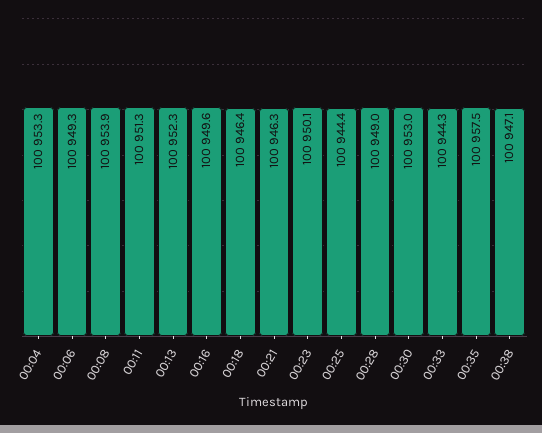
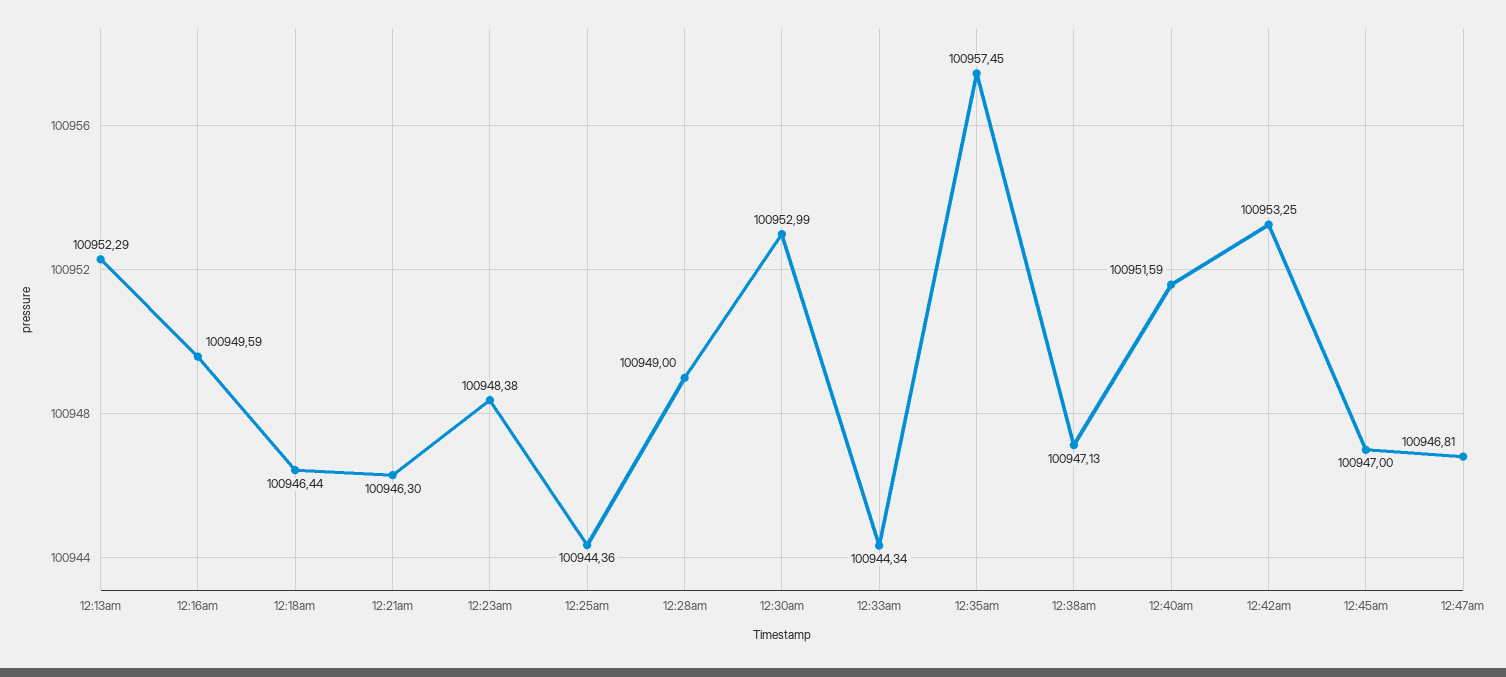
00:04: 100953.3 -> none
00:06: 100949.3 -> none
00:08: 100953.9 -> none
00:11: 100951.3 -> none
00:23: 100950.1 -> 100948.38
12:40am: none -> 100951.59
12:42am: none -> 100953.25
12:45am: none -> 100947
12:47am: none -> 100946.81

